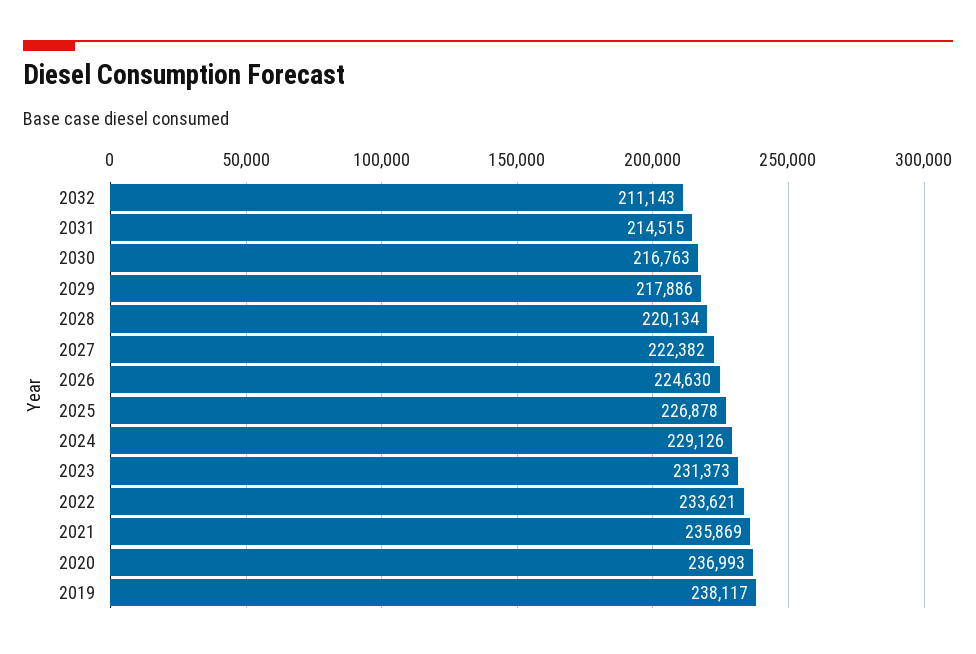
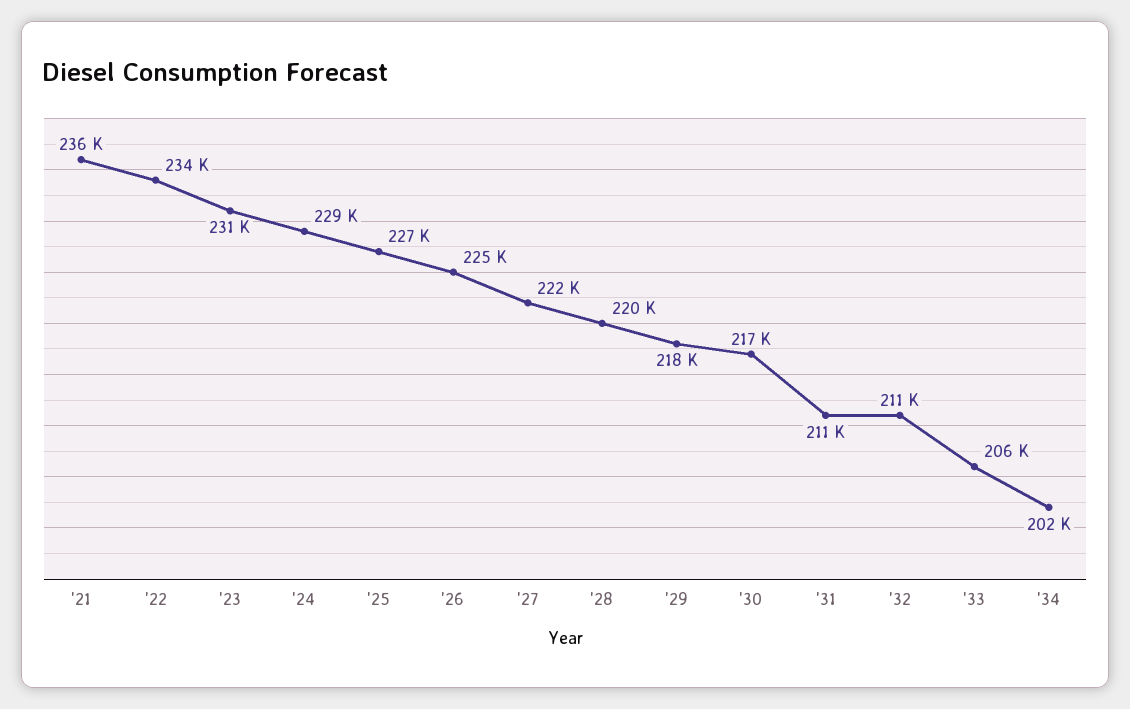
2031: 214515 -> 211000
2020: 236993 -> none
2019: 238117 -> none
'33: none -> 206000
'34: none -> 202000

